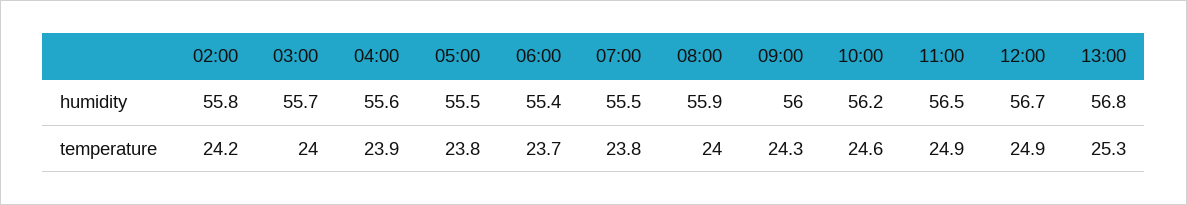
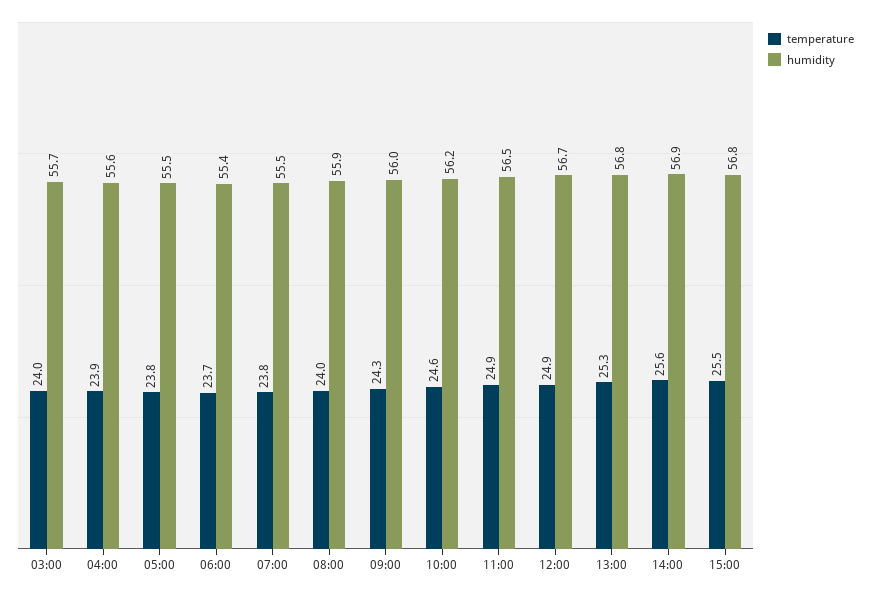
humidity, 02:00: 55.8 -> none
temperature, 02:00: 24.2 -> none
temperature, 14:00: none -> 25.6
humidity, 14:00: none -> 56.9
temperature, 15:00: none -> 25.5
humidity, 15:00: none -> 56.8

